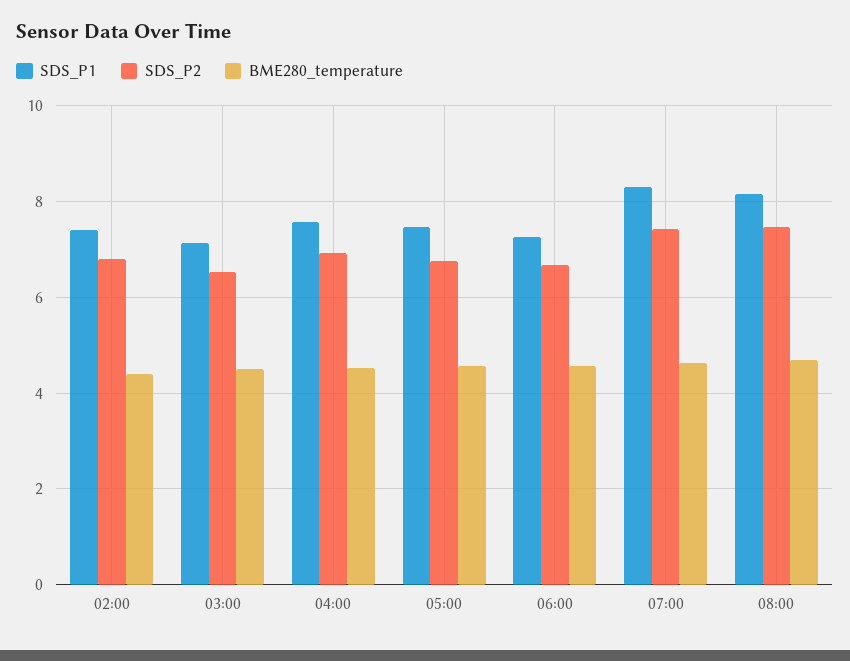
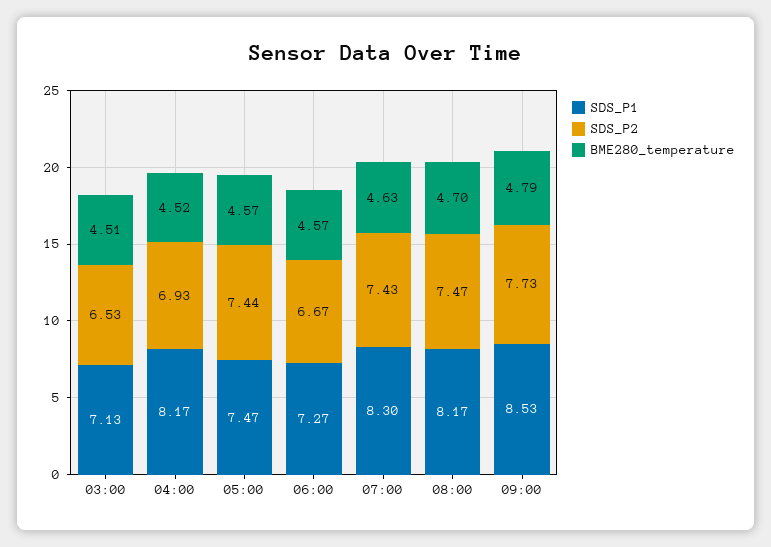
SDS_P1, 02:00: 7.4 -> none
SDS_P2, 02:00: 6.8 -> none
BME280_temperature, 02:00: 4.4 -> none
SDS_P1, 04:00: 7.6 -> 8.17
SDS_P2, 05:00: 6.8 -> 7.44
SDS_P1, 09:00: none -> 8.53
SDS_P2, 09:00: none -> 7.73
BME280_temperature, 09:00: none -> 4.79

